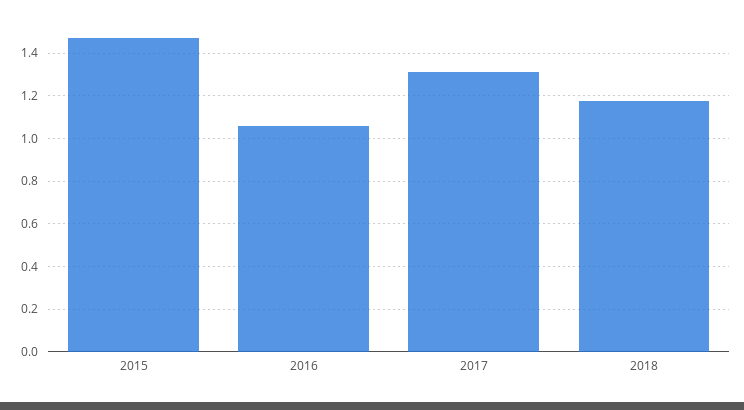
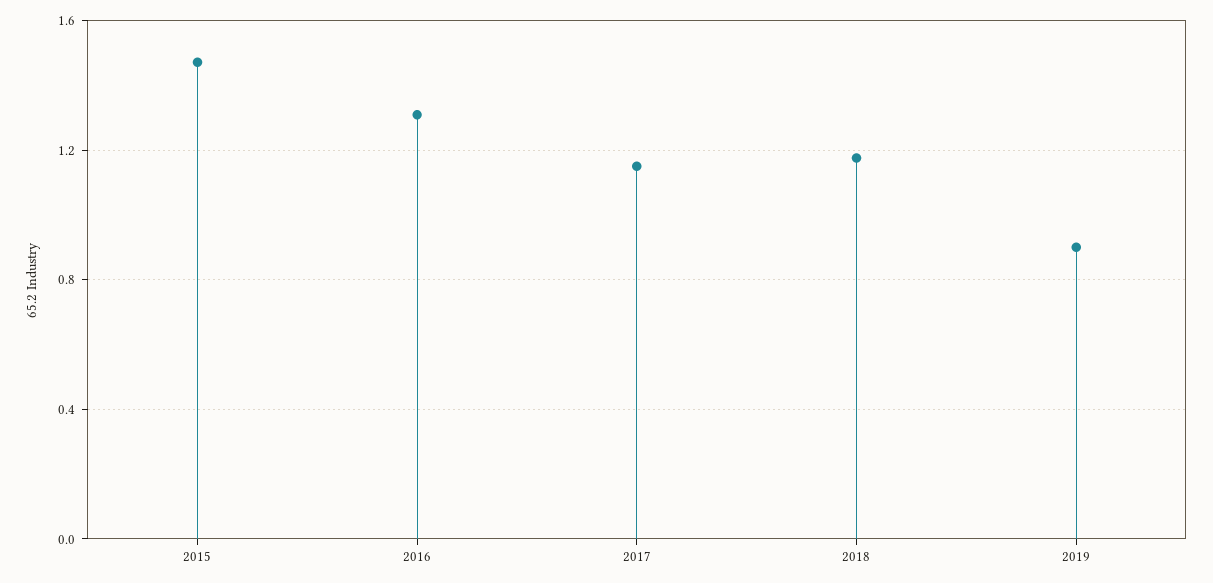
2016: 1.05 -> 1.3
2017: 1.3 -> 1.15
2019: none -> 0.9

